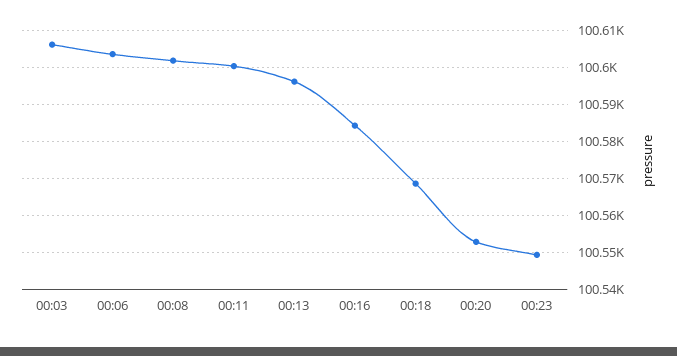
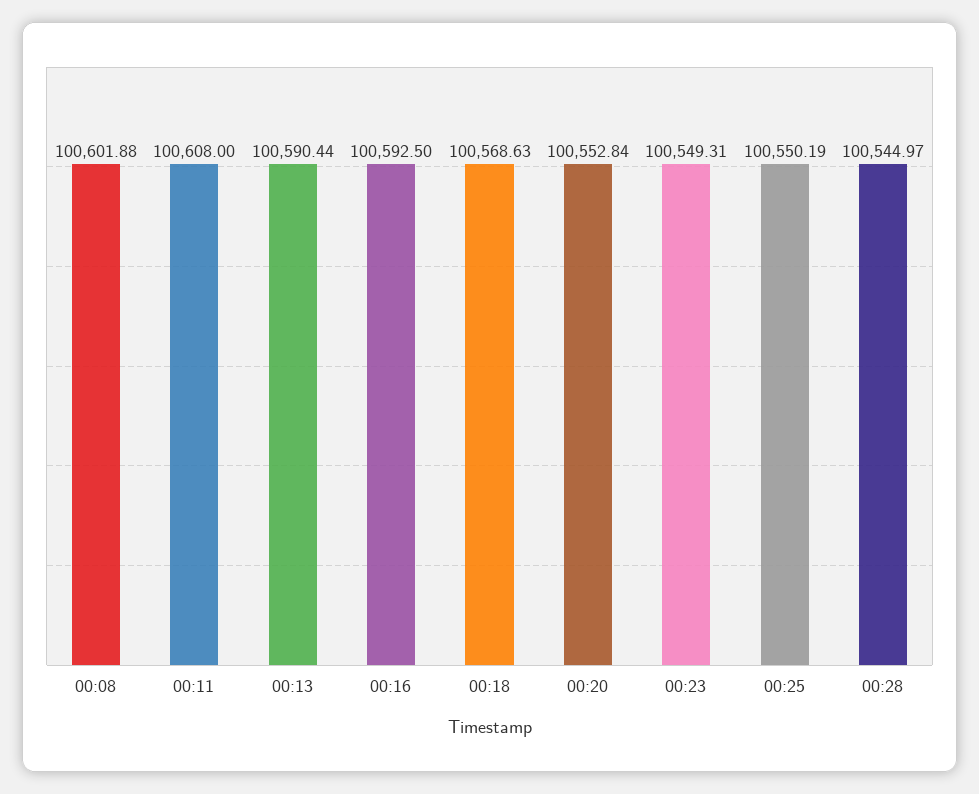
00:03: 100606 -> none
00:06: 100604 -> none
00:11: 100600 -> 100608
00:13: 100596 -> 100590.44
00:16: 100584 -> 100592.5
00:25: none -> 100550.19
00:28: none -> 100544.97

